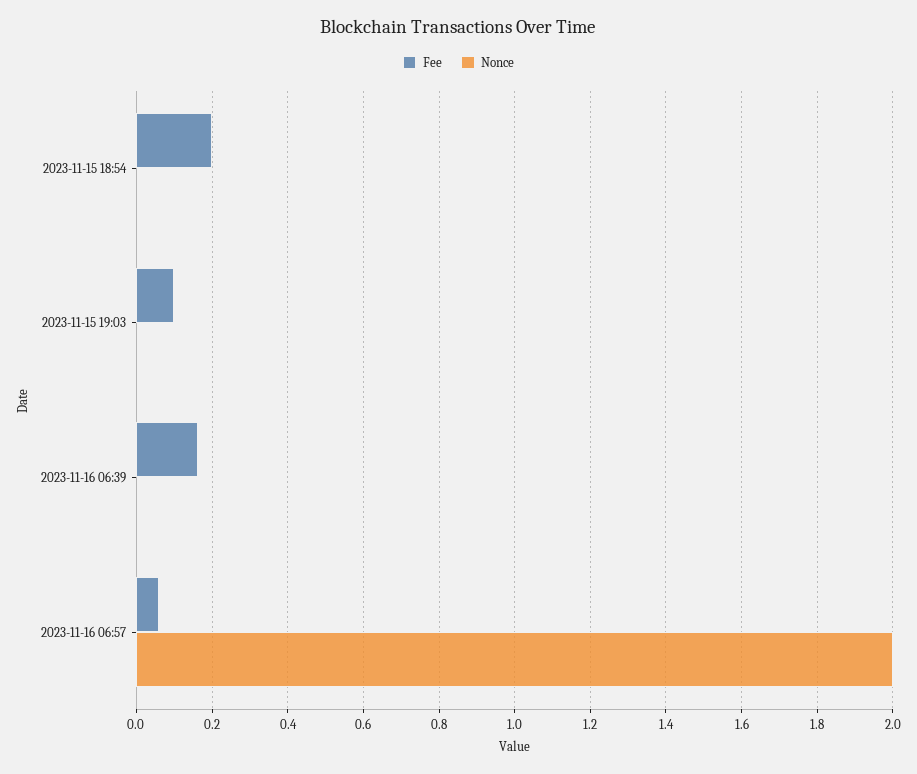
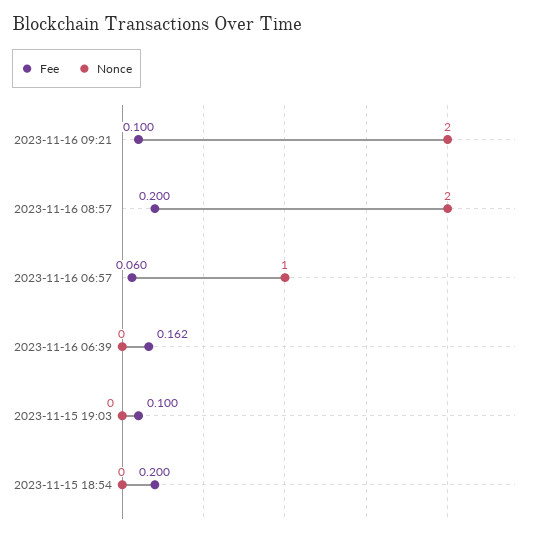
Nonce, 2023-11-16 06:57: 2 -> 1
Fee, 2023-11-16 09:21: none -> 0.1
Nonce, 2023-11-16 09:21: none -> 2
Fee, 2023-11-16 08:57: none -> 0.2
Nonce, 2023-11-16 08:57: none -> 2

